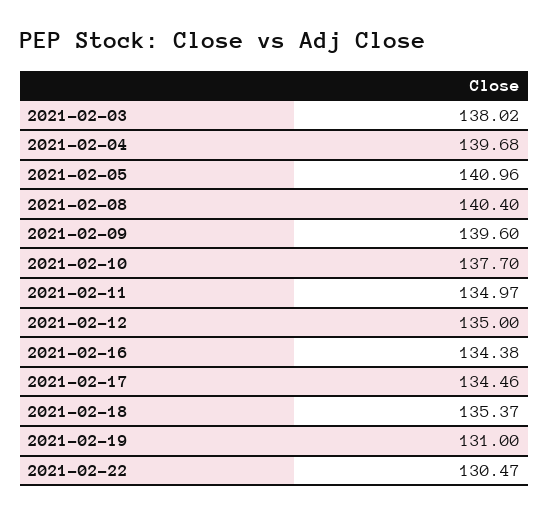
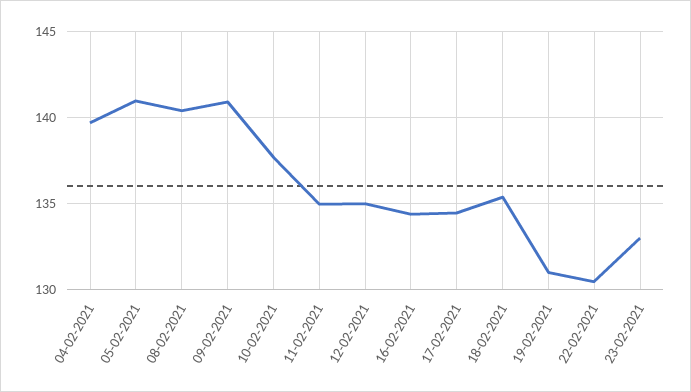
2021-02-03: 138.02 -> none
2021-02-09: 139.6 -> 141
23-02-2021: none -> 133

